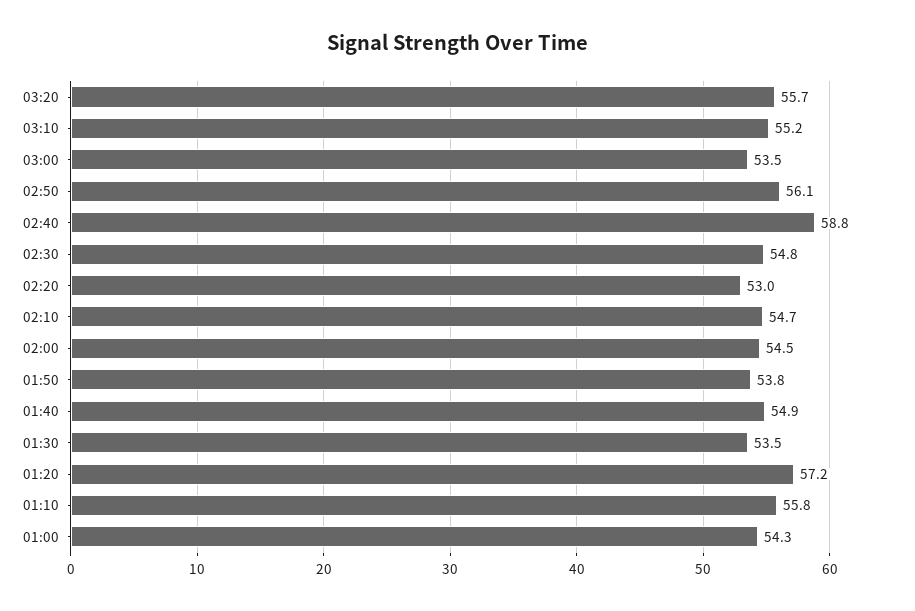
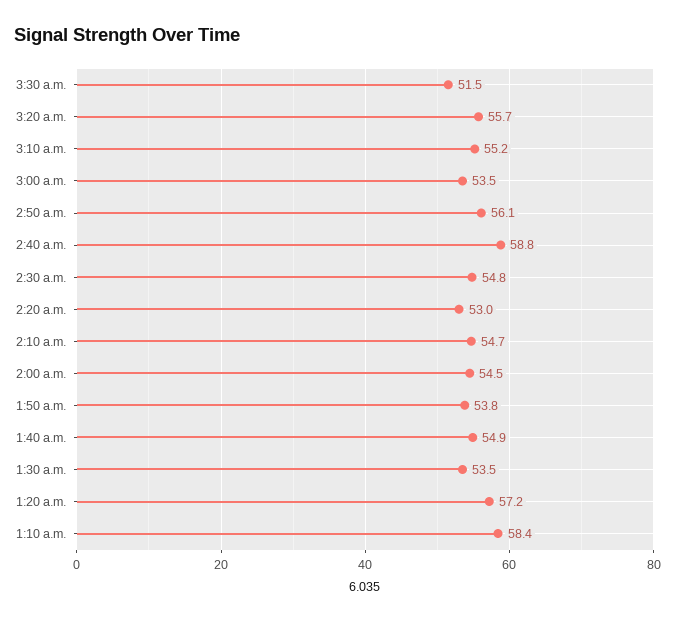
01:10: 55.8 -> 58.4
01:00: 54.3 -> none
3:30 a.m.: none -> 51.5

